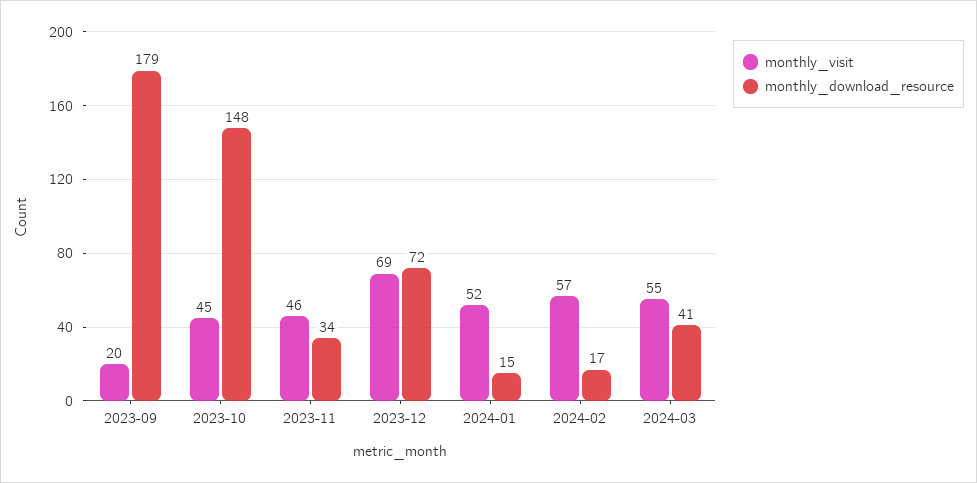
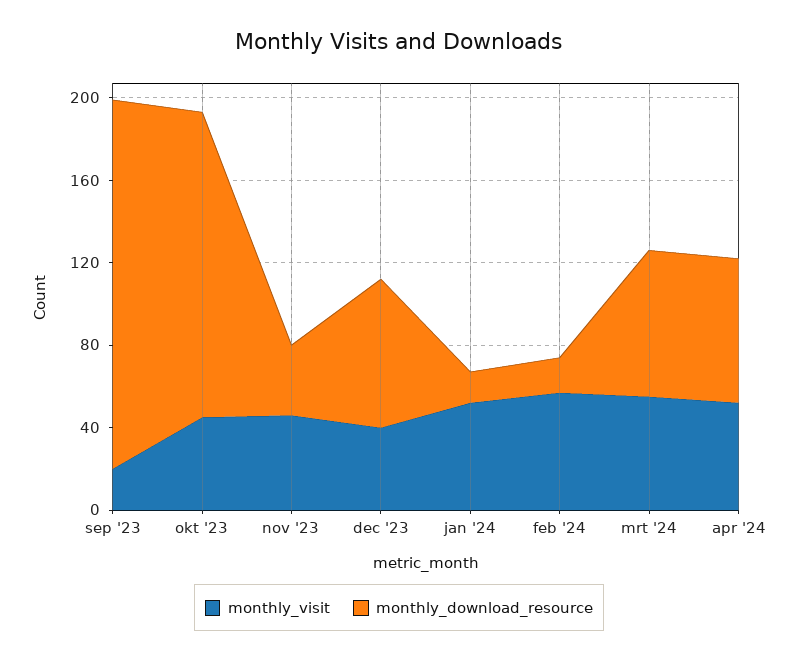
monthly_visit, 2023-12: 69 -> 40
monthly_download_resource, 2024-03: 41 -> 70
monthly_visit, apr '24: none -> 50
monthly_download_resource, apr '24: none -> 70

